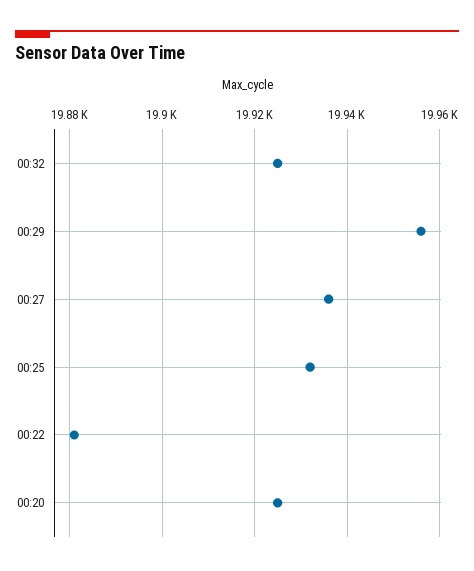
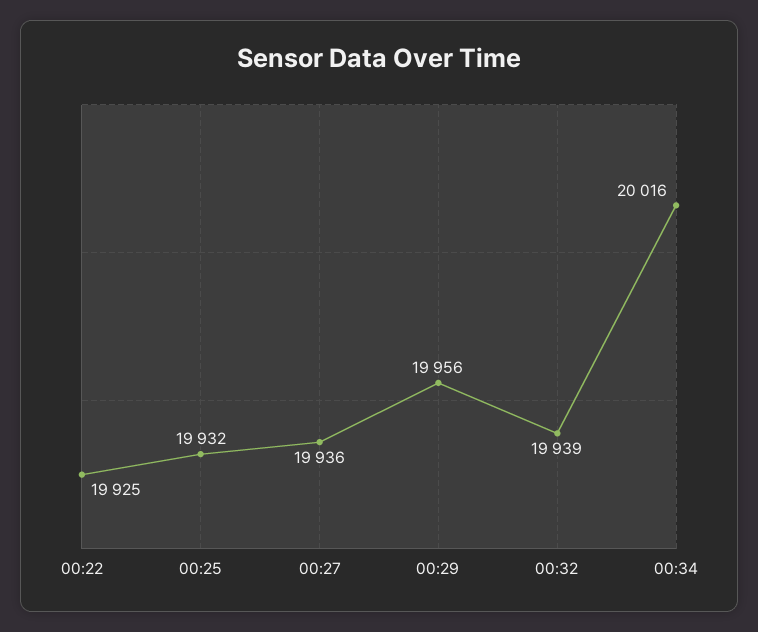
00:32: 19925 -> 19939
00:22: 19880 -> 19925
00:20: 19925 -> none
00:34: none -> 20016

